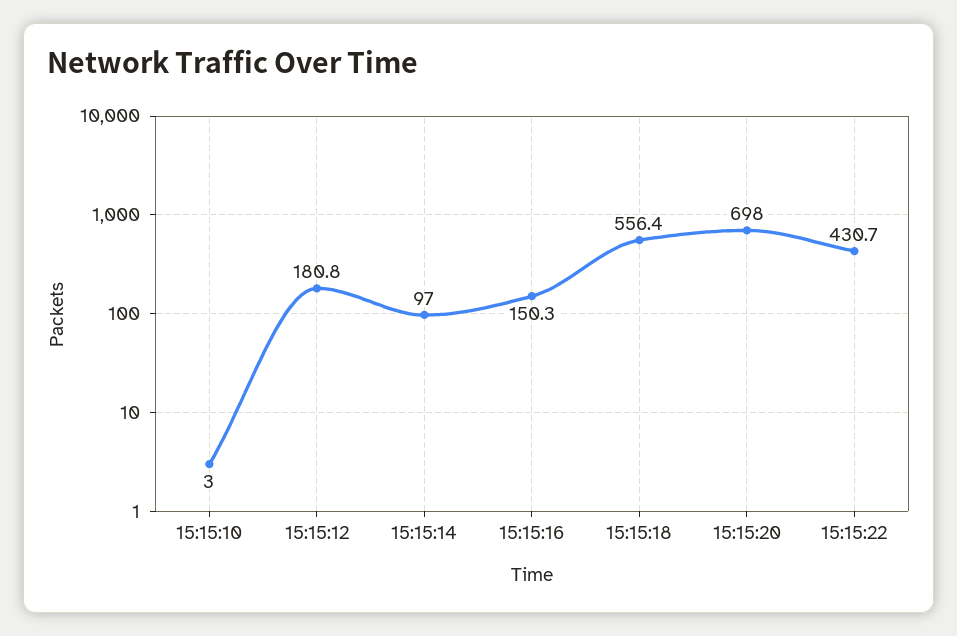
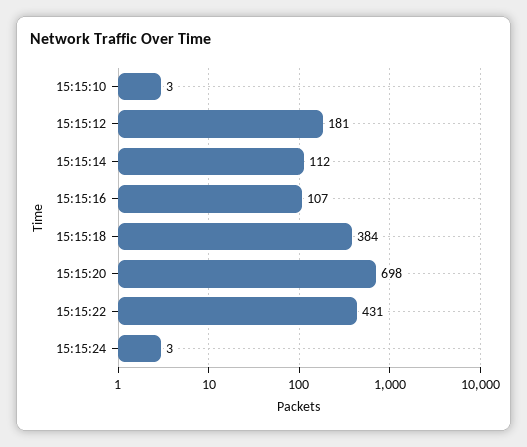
15:15:14: 97 -> 112
15:15:16: 150.3 -> 107
15:15:18: 556.4 -> 384
15:15:24: none -> 3

